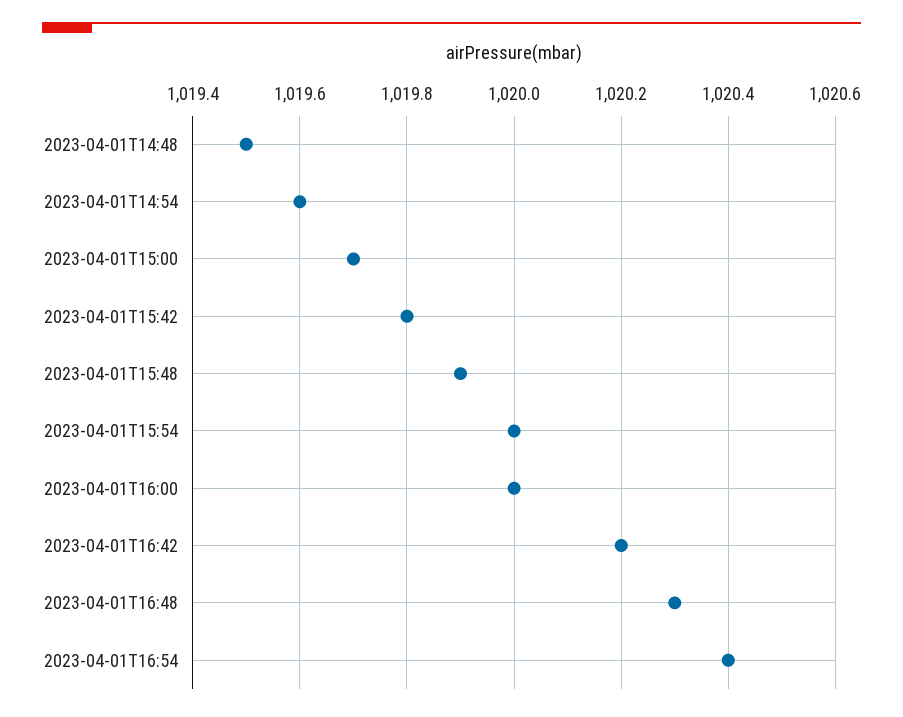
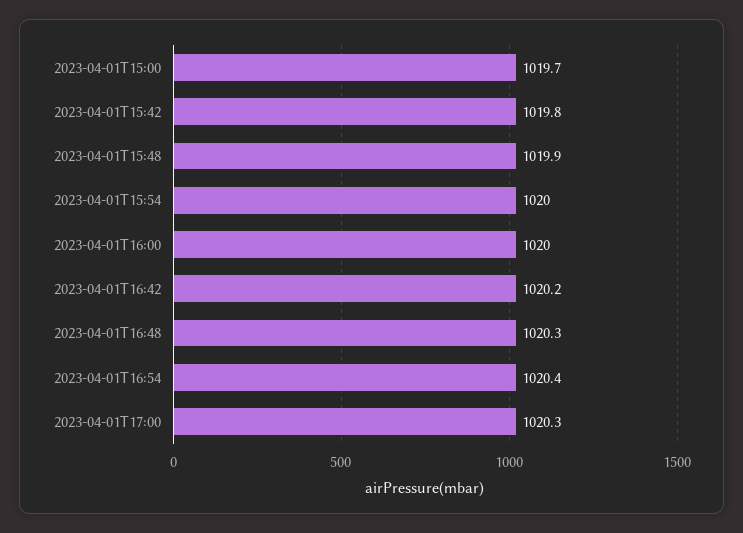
2023-04-01T14:48: 1019.5 -> none
2023-04-01T14:54: 1019.6 -> none
2023-04-01T17:00: none -> 1020.3

